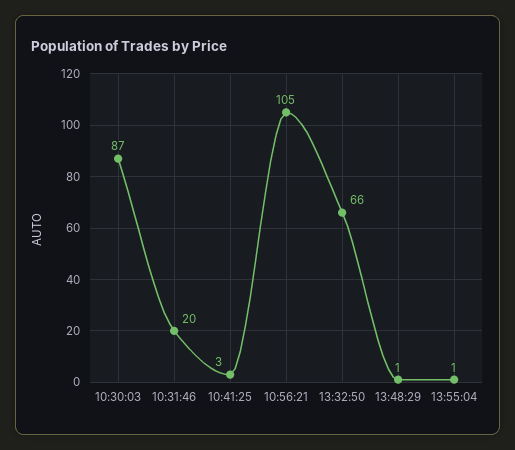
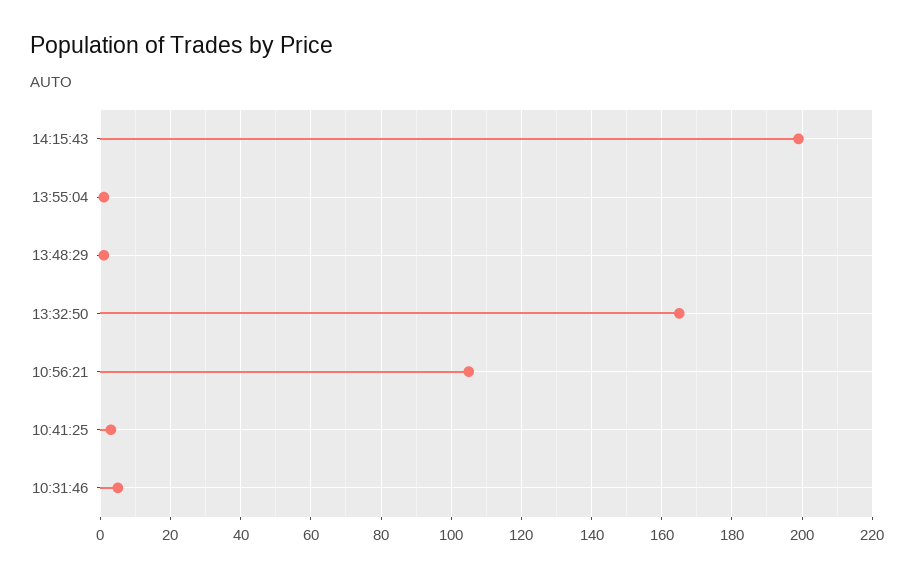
10:30:03: 87 -> none
10:31:46: 20 -> 5
13:32:50: 66 -> 165
14:15:43: none -> 200

